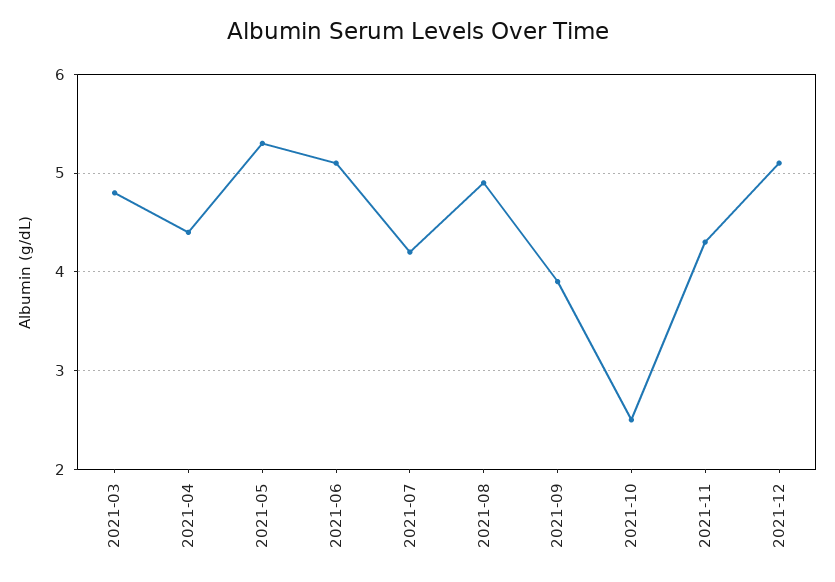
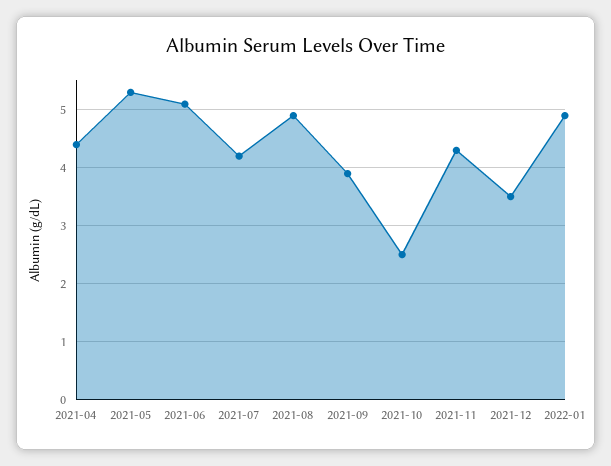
2021-03: 4.8 -> none
2021-12: 5.1 -> 3.5
2022-01: none -> 5

